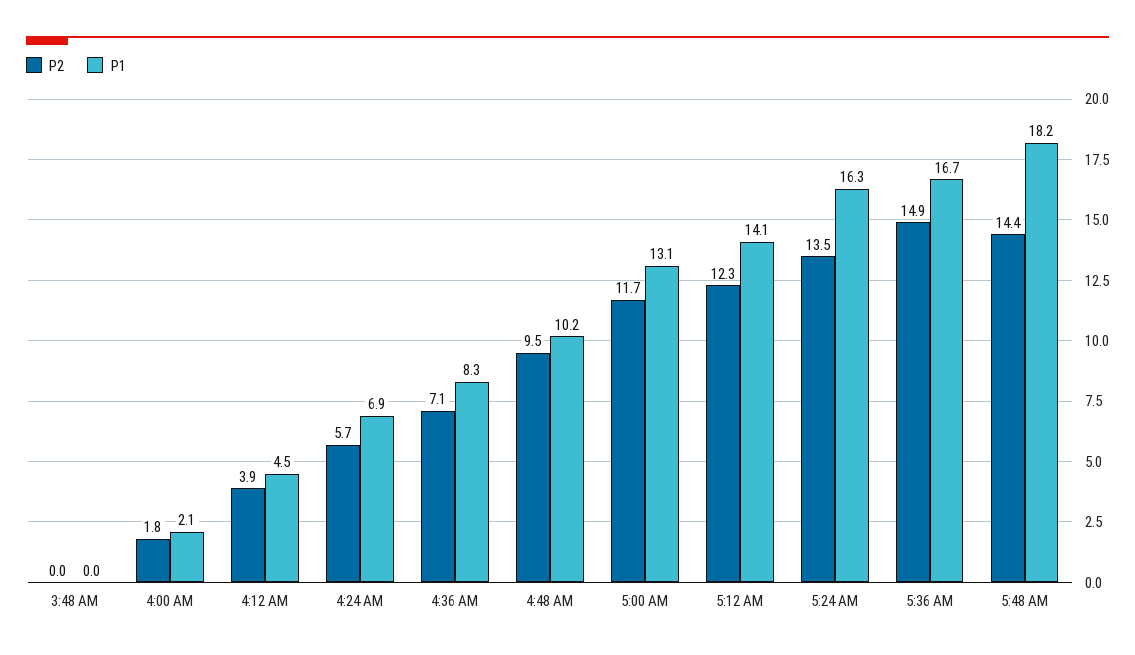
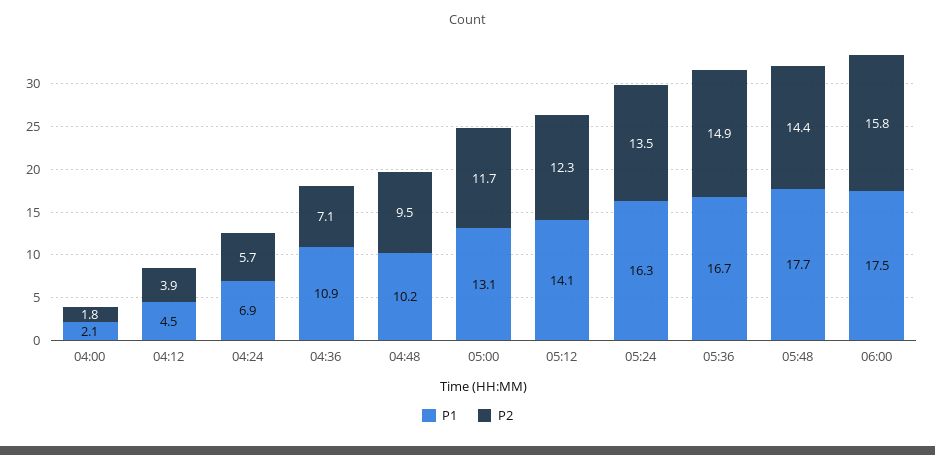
P2, 3:48 AM: 0 -> none
P1, 3:48 AM: 0 -> none
P1, 4:36 AM: 8.3 -> 10.9
P1, 5:48 AM: 18.2 -> 17.7
P1, 06:00: none -> 17.5
P2, 06:00: none -> 15.8

